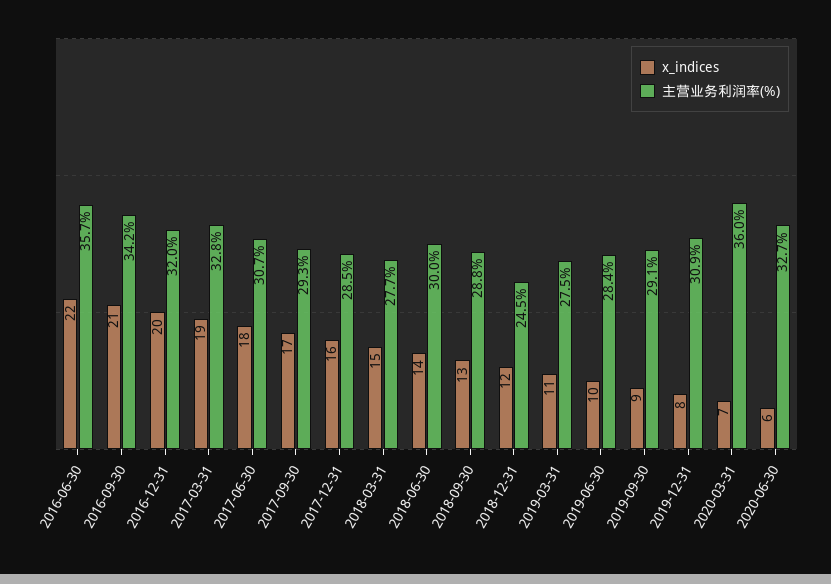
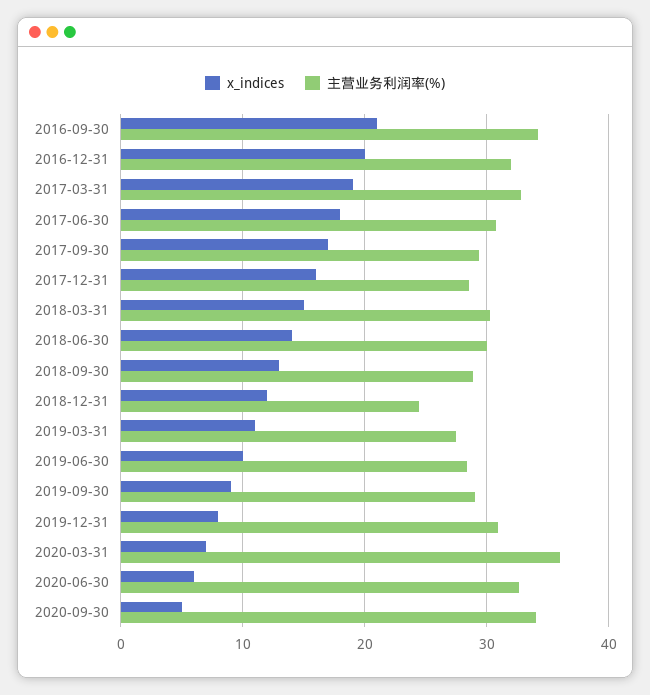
x_indices, 2016-06-30: 22 -> none
主营业务利润率(%), 2016-06-30: 35.7 -> none
主营业务利润率(%), 2018-03-31: 27.7 -> 30
x_indices, 2020-09-30: none -> 5
主营业务利润率(%), 2020-09-30: none -> 34

